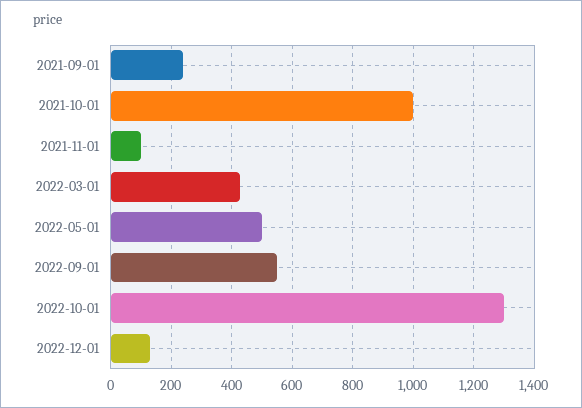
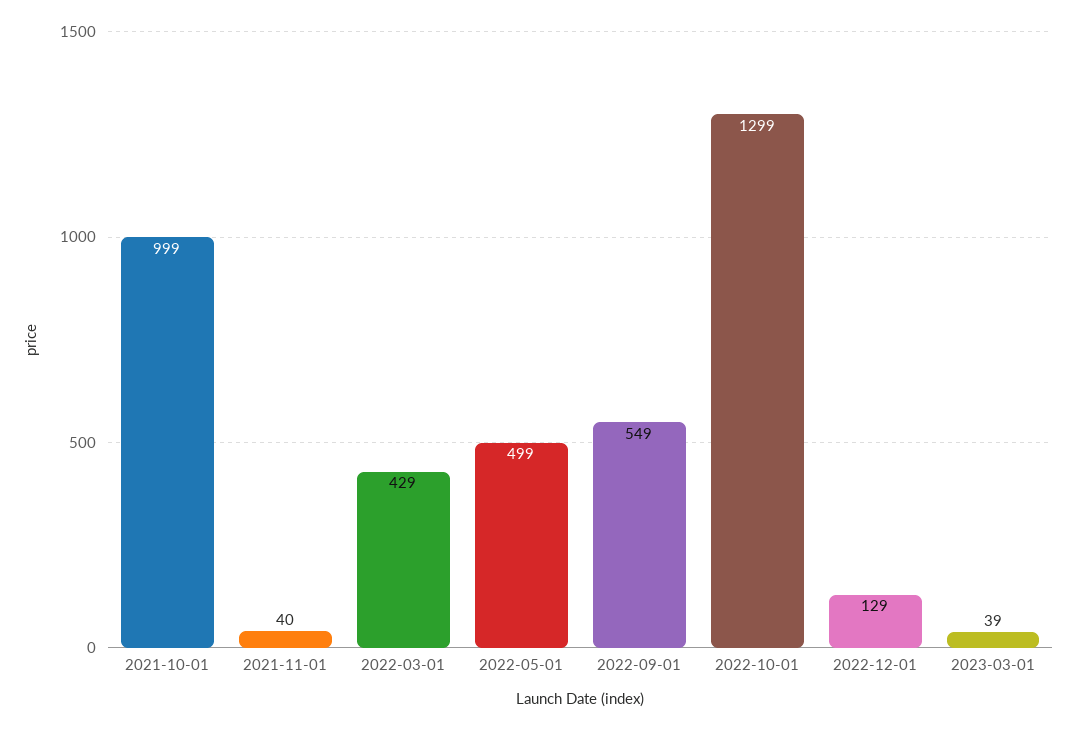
2021-09-01: 240 -> none
2021-11-01: 100 -> 40
2023-03-01: none -> 39

